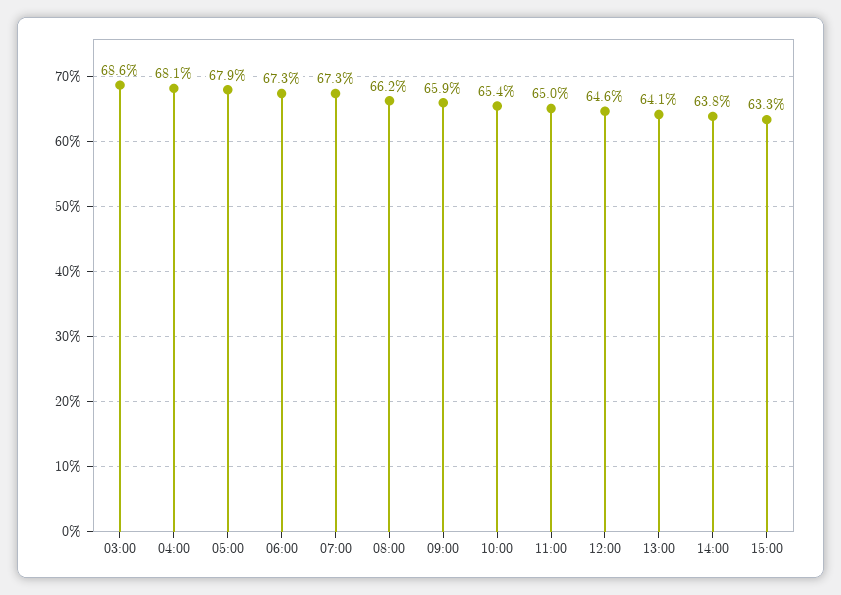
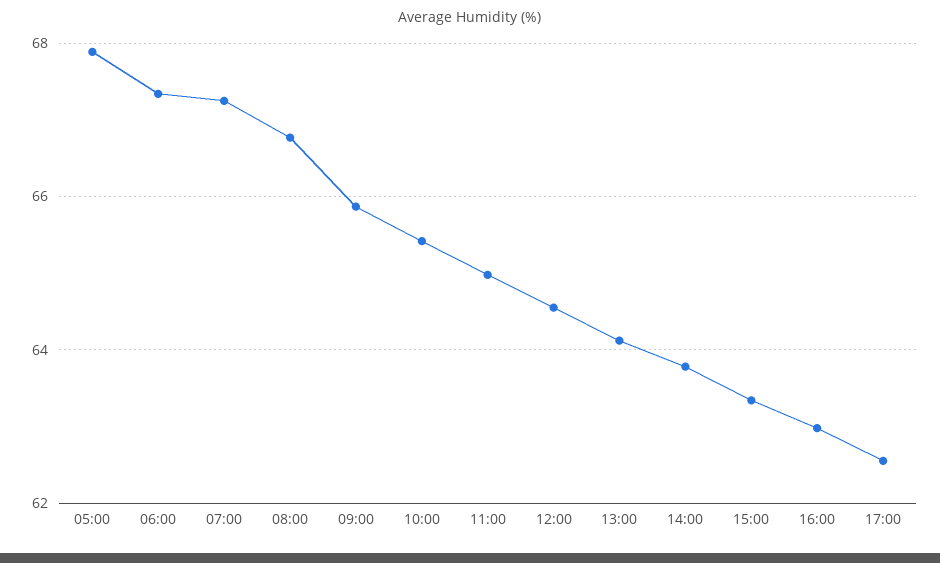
03:00: 68.6 -> none
04:00: 68.1 -> none
08:00: 66.2 -> 66.8
16:00: none -> 63
17:00: none -> 62.6

